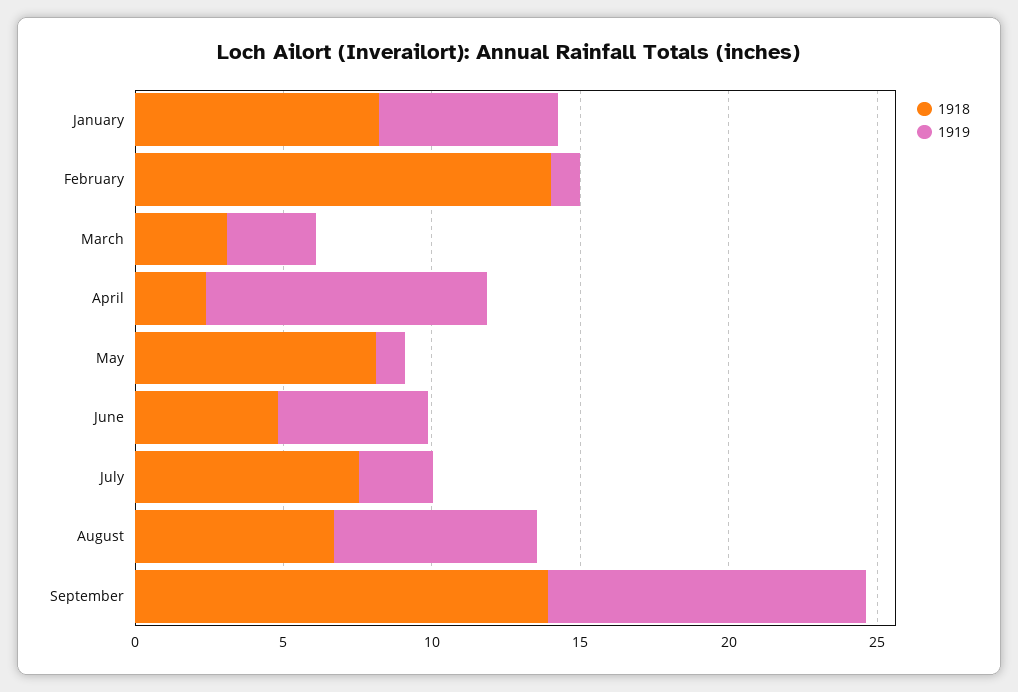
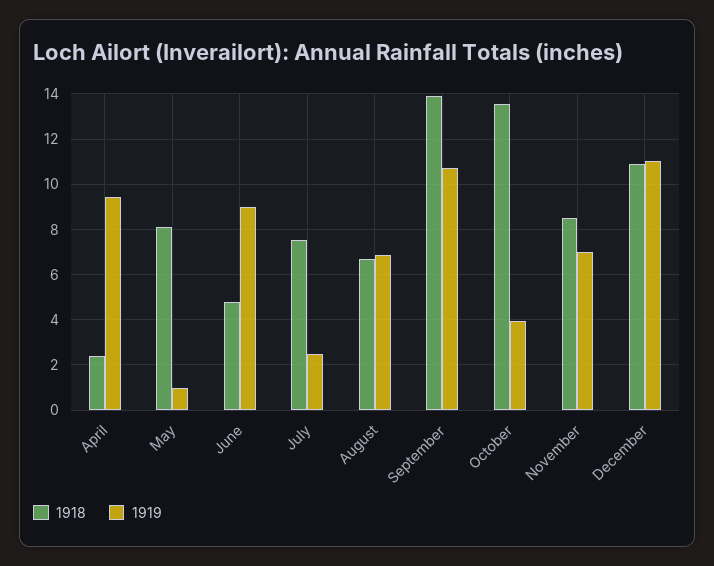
1918, January: 8 -> none
1919, January: 6 -> none
1918, February: 14 -> none
1919, February: 1 -> none
1918, March: 3 -> none
1919, March: 3 -> none
1919, June: 5 -> 9
1918, October: none -> 13.5
1919, October: none -> 4
1918, November: none -> 8.5
1919, November: none -> 7
1918, December: none -> 11
1919, December: none -> 11

